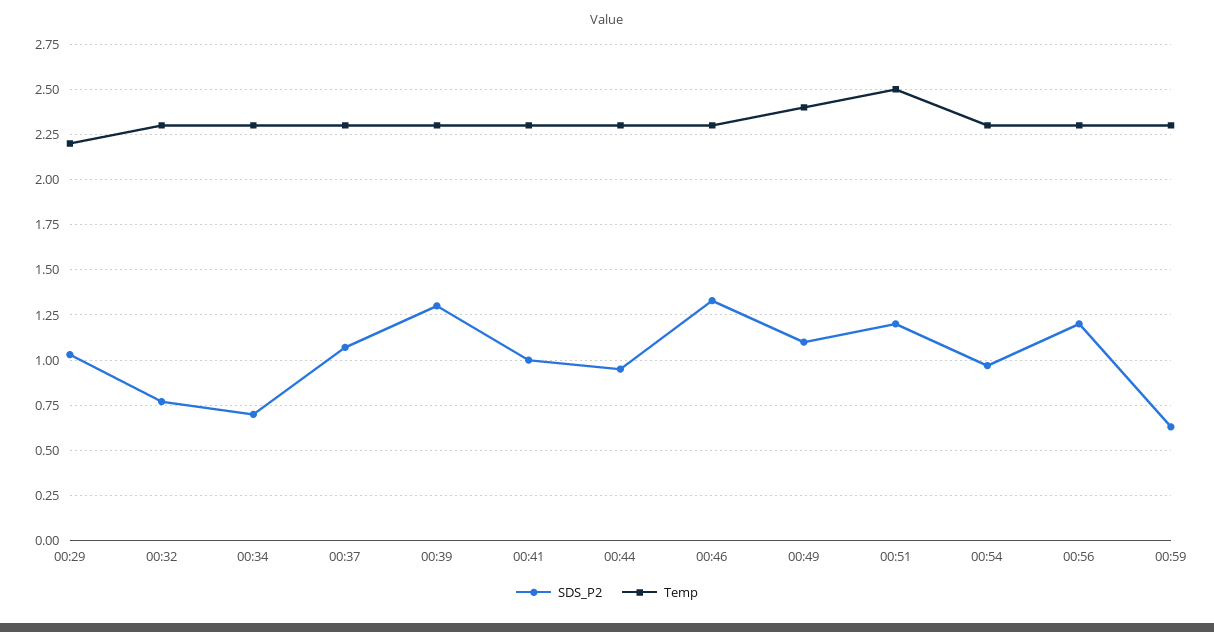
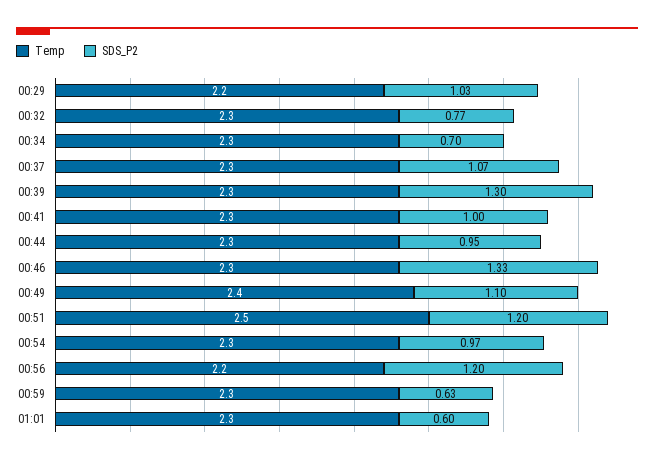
Temp, 00:56: 2.3 -> 2.2
Temp, 01:01: none -> 2.3
SDS_P2, 01:01: none -> 0.6

